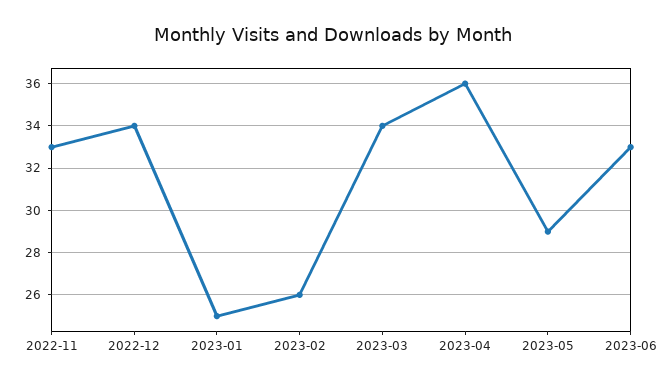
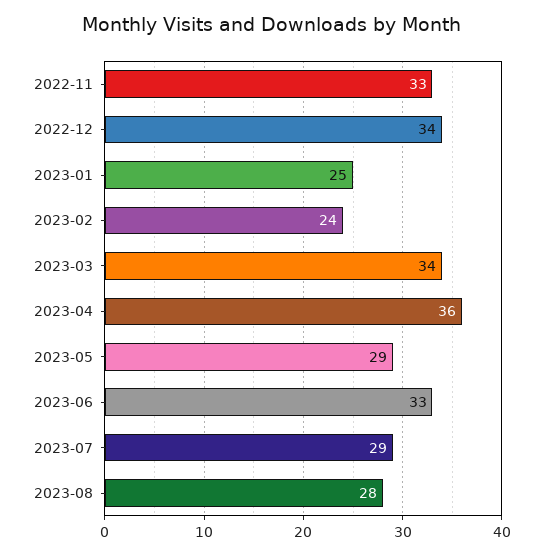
2023-02: 26 -> 24
2023-07: none -> 29
2023-08: none -> 28

